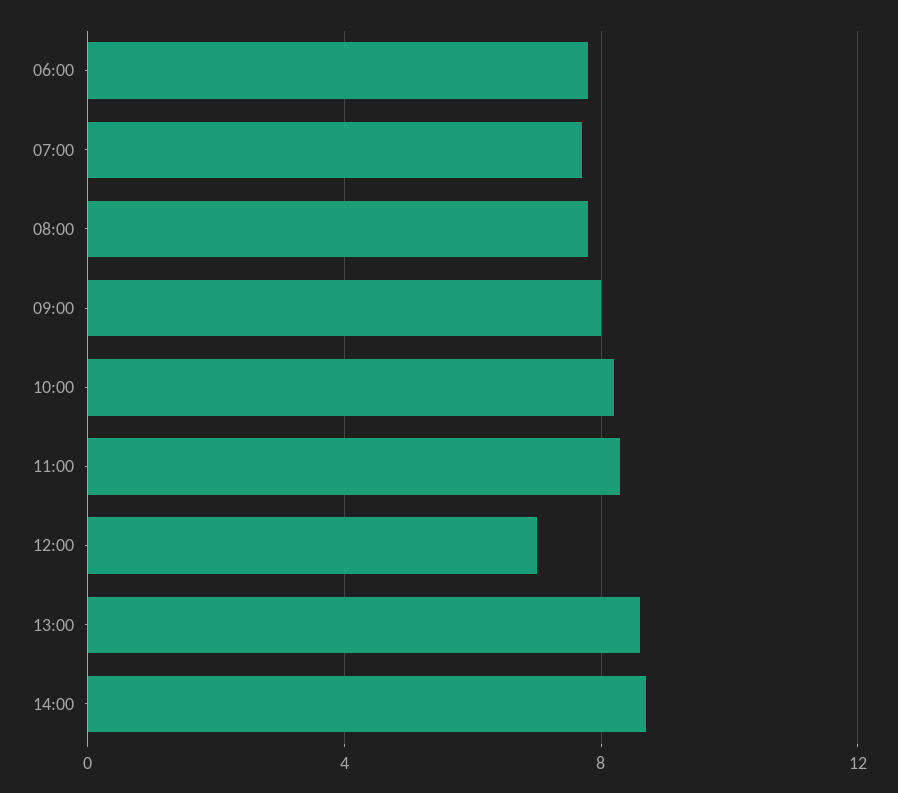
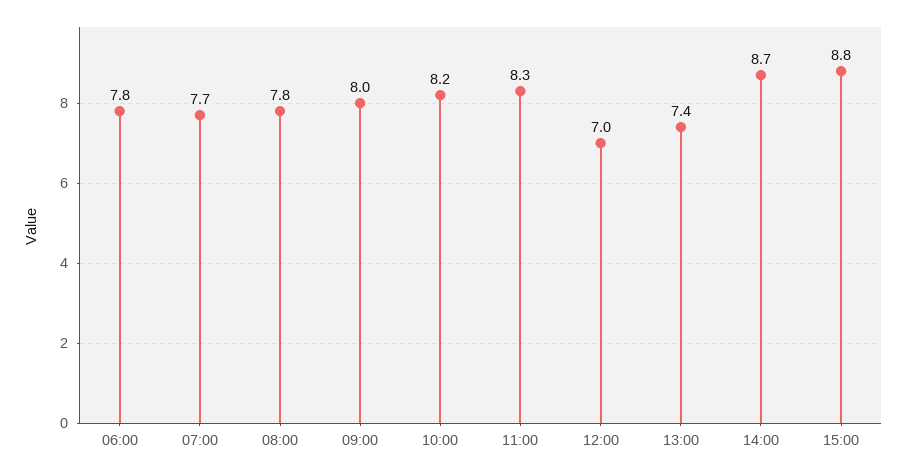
13:00: 8.5 -> 7.4
15:00: none -> 8.8

